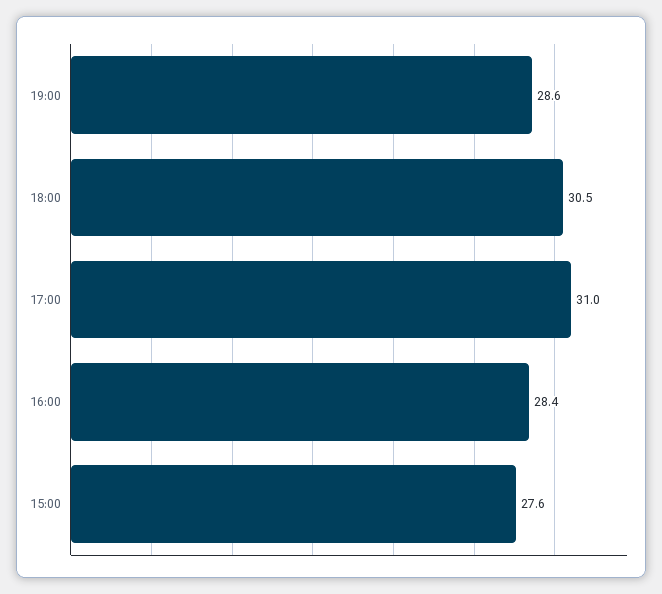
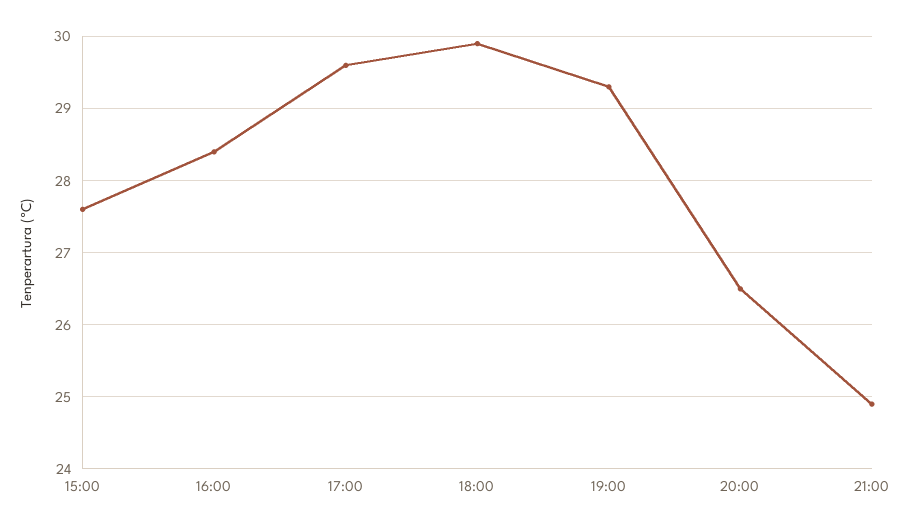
19:00: 28.6 -> 29.3
18:00: 30.5 -> 29.9
17:00: 31 -> 29.6
20:00: none -> 26.5
21:00: none -> 24.9

